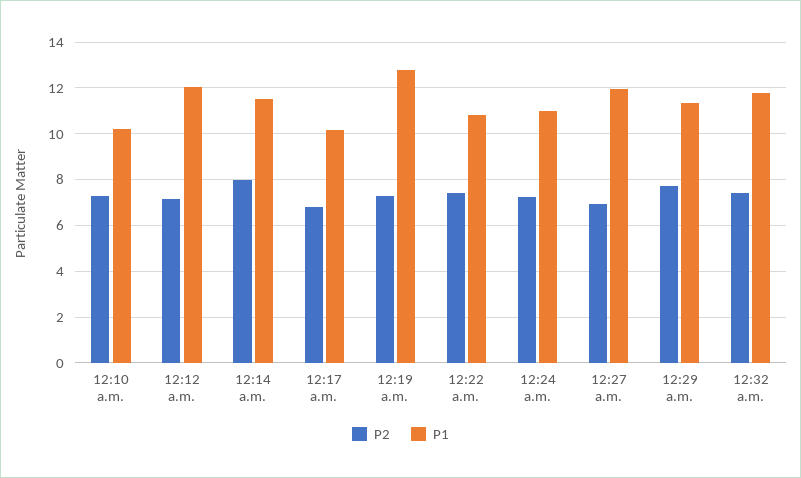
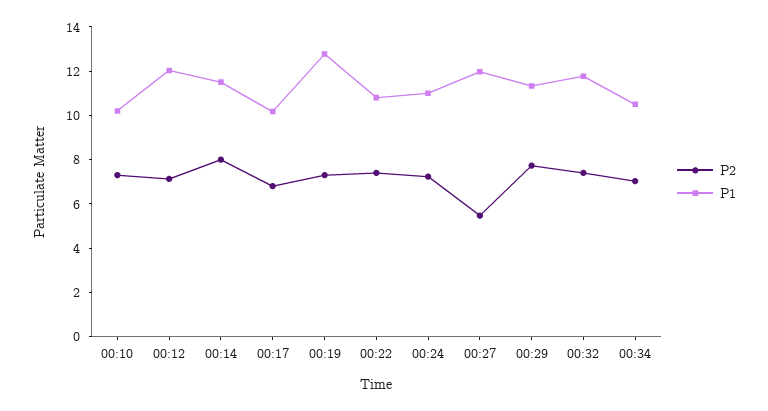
P2, 12:27 a.m.: 7 -> 5.5
P2, 00:34: none -> 7
P1, 00:34: none -> 10.5

